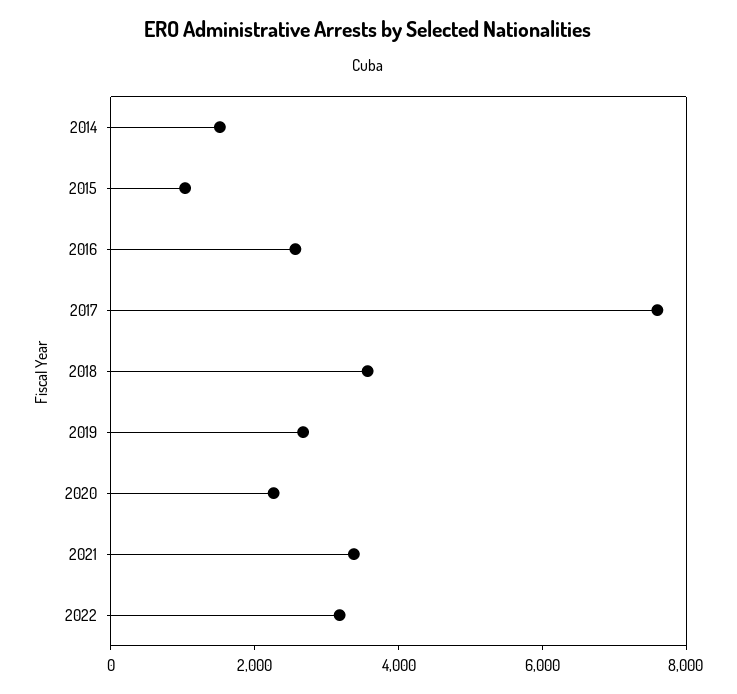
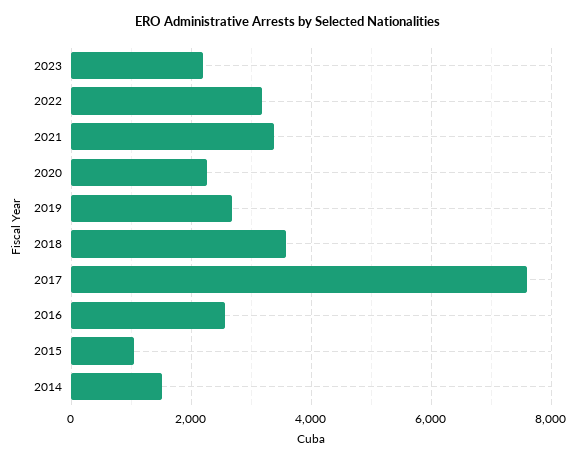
2023: none -> 2200

